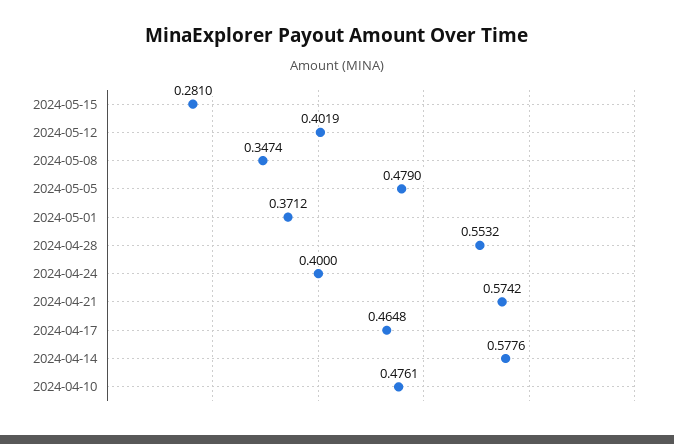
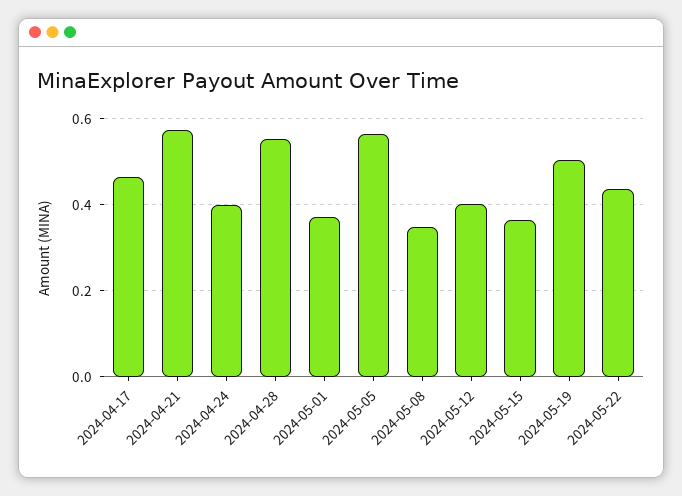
2024-05-15: 0.281 -> 0.36
2024-05-05: 0.479 -> 0.56
2024-04-14: 0.5776 -> none
2024-04-10: 0.4761 -> none
2024-05-19: none -> 0.5
2024-05-22: none -> 0.44

